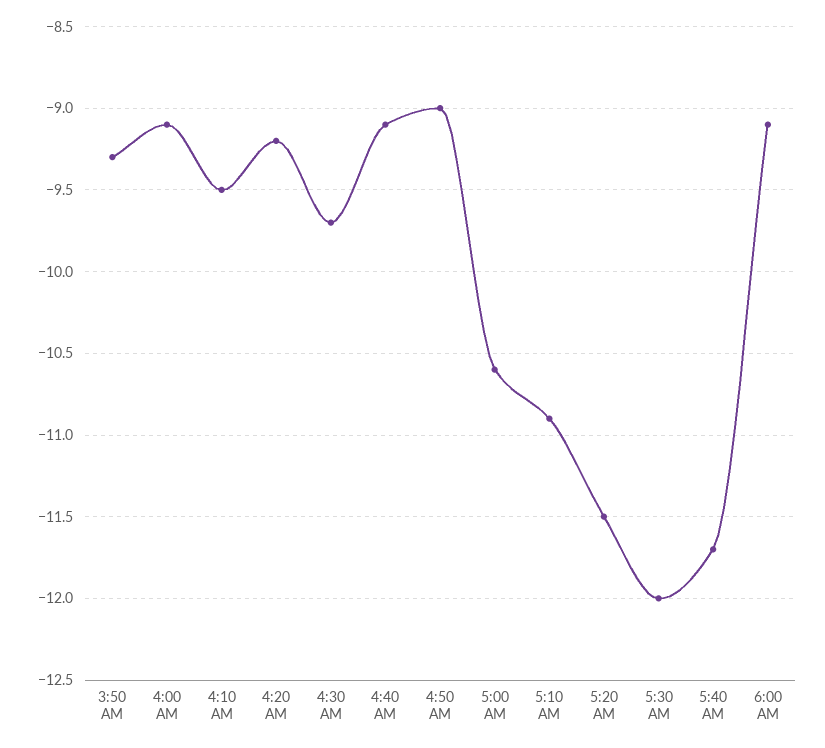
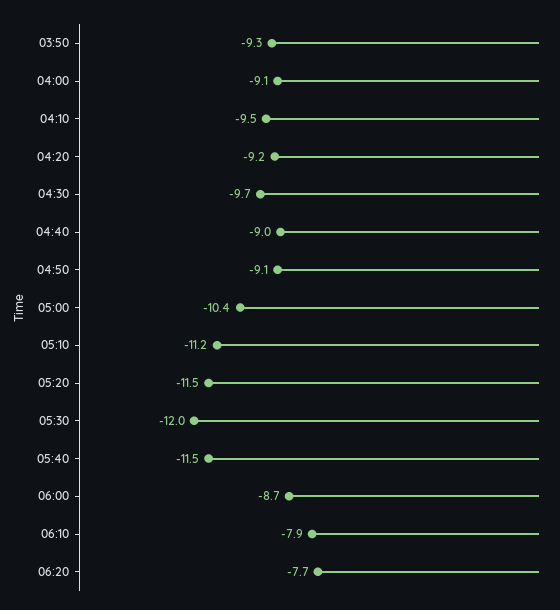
4:40 AM: -9.1 -> -9
4:50 AM: -9 -> -9.1
5:00 AM: -10.6 -> -10.4
5:10 AM: -10.9 -> -11.2
5:40 AM: -11.7 -> -11.5
6:00 AM: -9.1 -> -8.7
06:10: none -> -7.9
06:20: none -> -7.7

